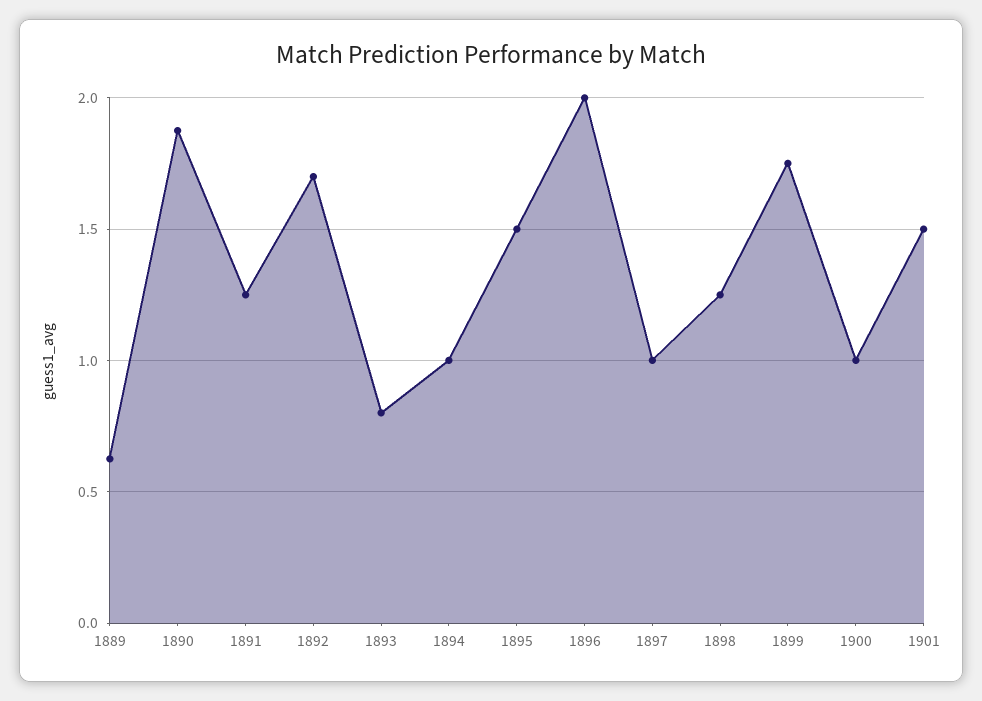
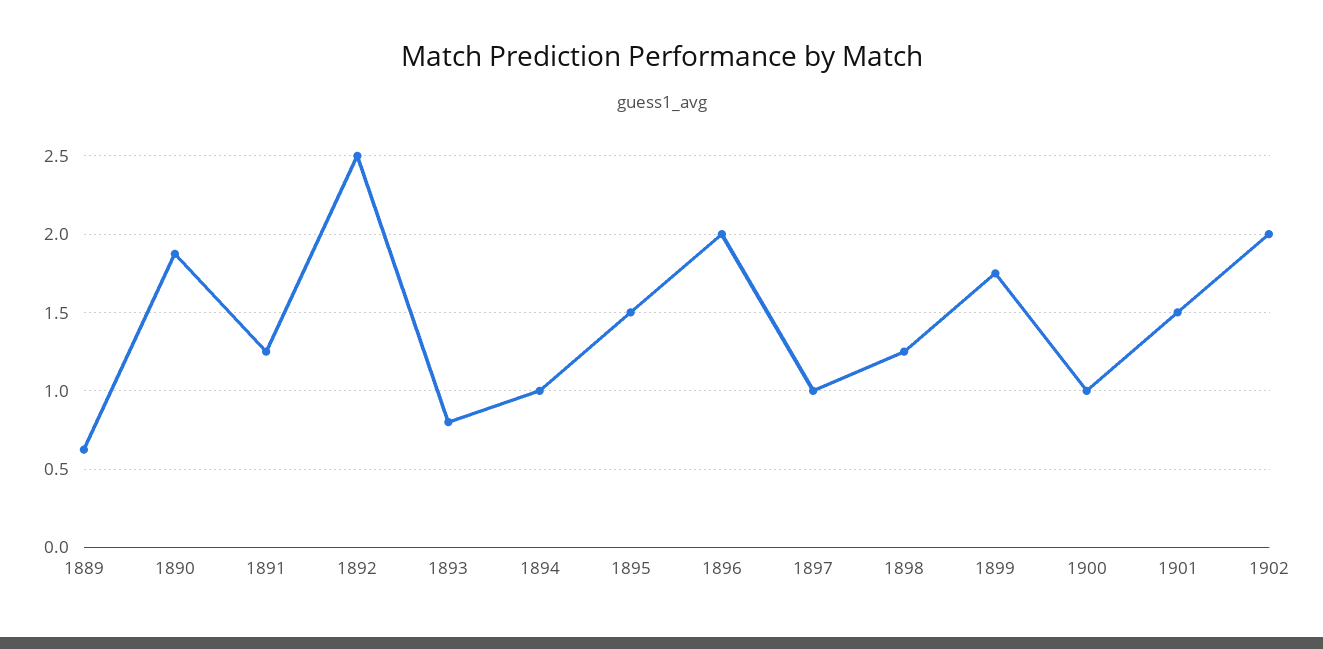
1892: 1.7 -> 2.5
1902: none -> 2

